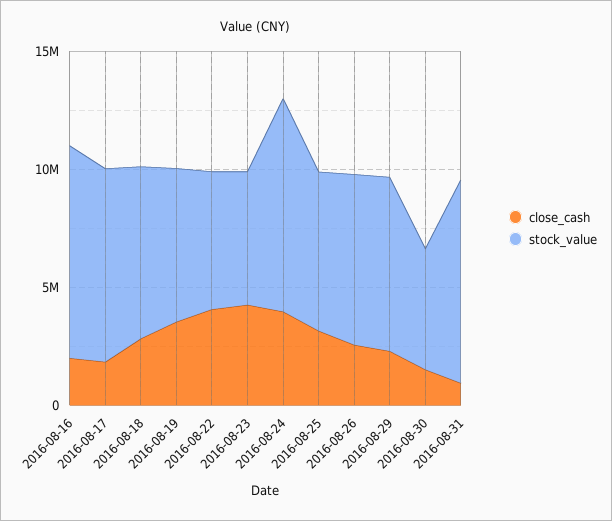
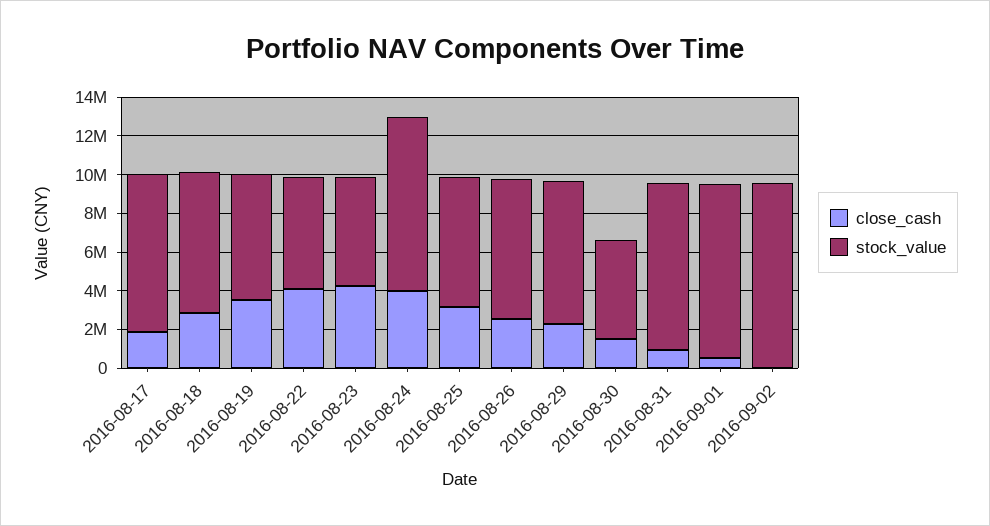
close_cash, 2016-08-16: 2000000 -> none
stock_value, 2016-08-16: 9000000 -> none
close_cash, 2016-09-01: none -> 500000
stock_value, 2016-09-01: none -> 9000000
close_cash, 2016-09-02: none -> 0
stock_value, 2016-09-02: none -> 9500000

